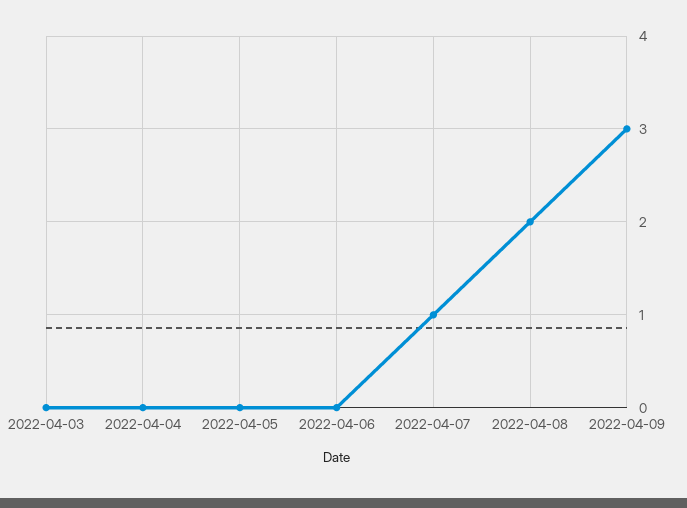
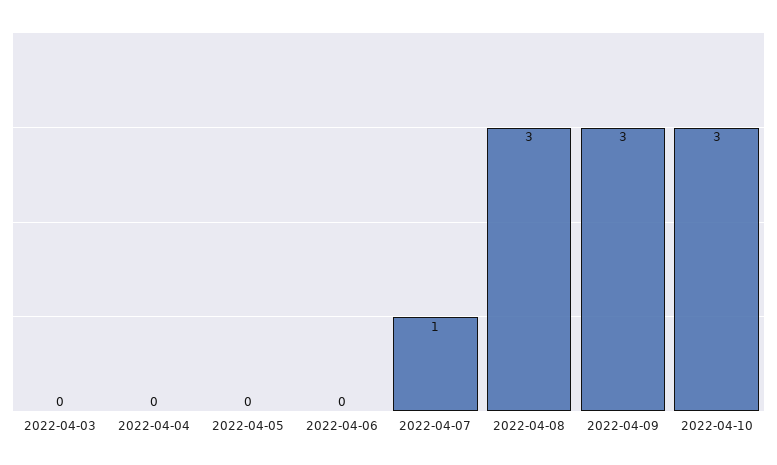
2022-04-08: 2 -> 3
2022-04-10: none -> 3

